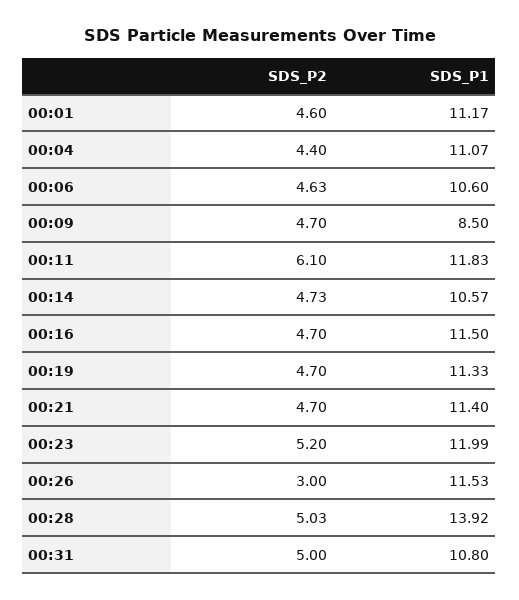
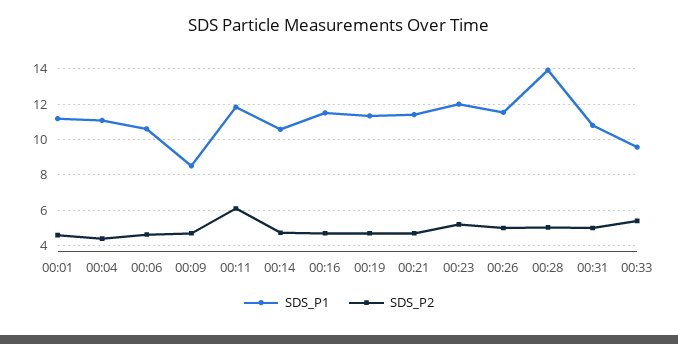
SDS_P2, 00:26: 3 -> 5
SDS_P1, 00:33: none -> 9.5
SDS_P2, 00:33: none -> 5.5

